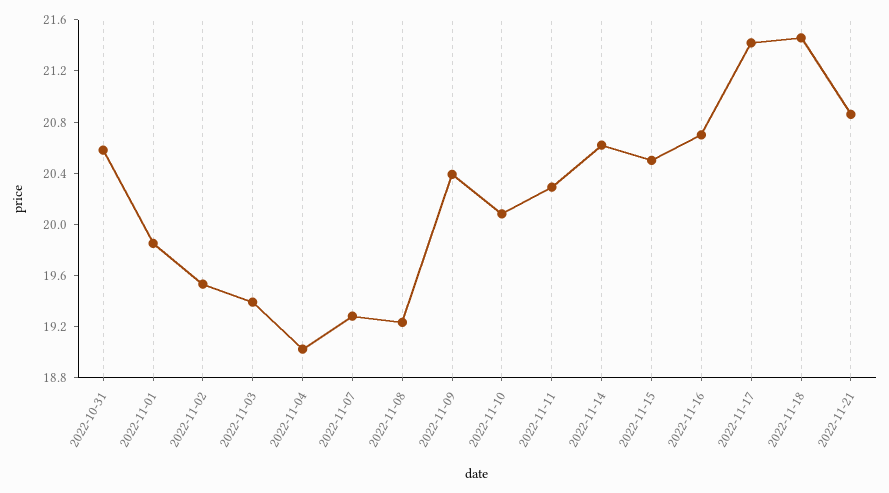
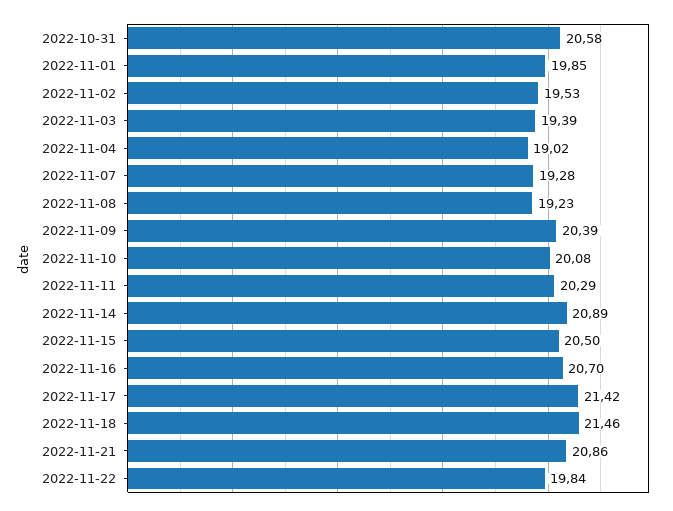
2022-11-14: 20.6 -> 20.89
2022-11-22: none -> 19.84

